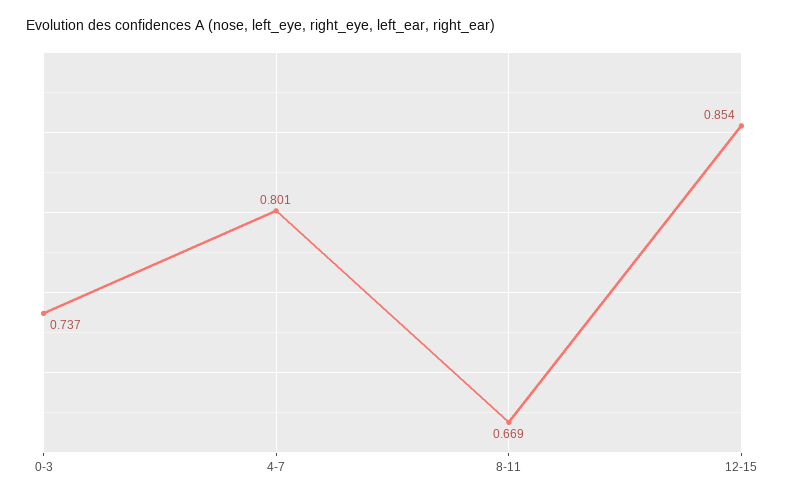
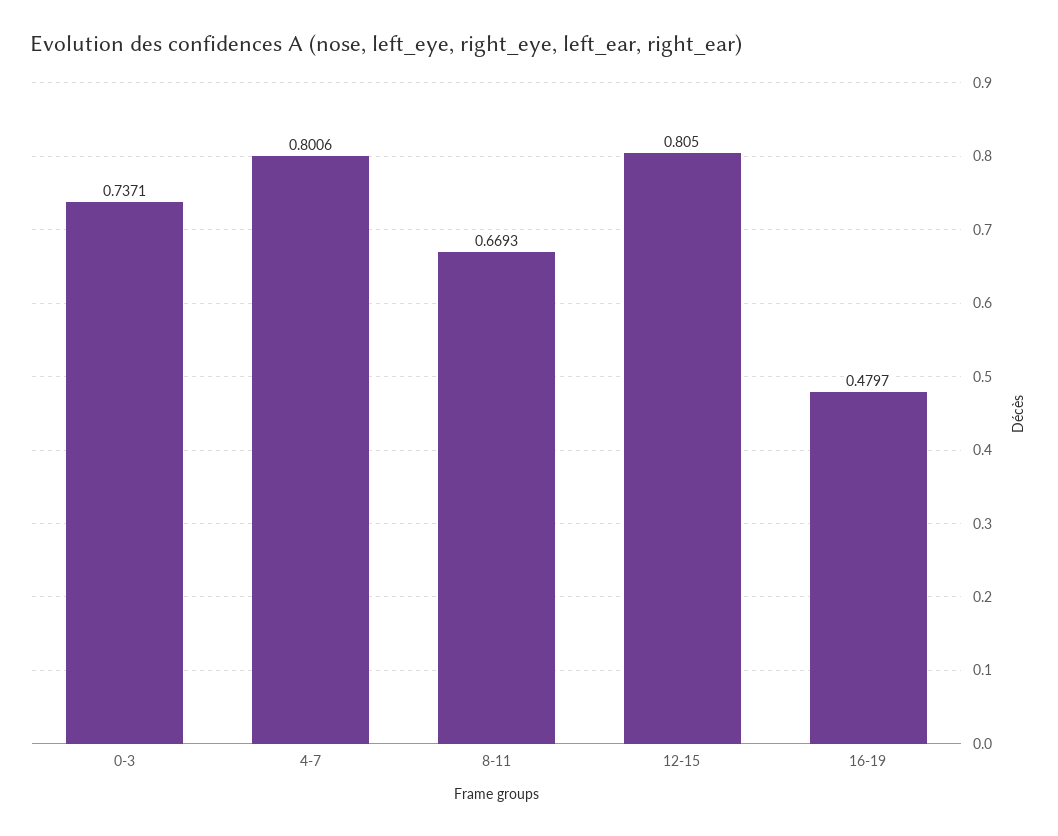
12-15: 0.854 -> 0.805
16-19: none -> 0.4797

